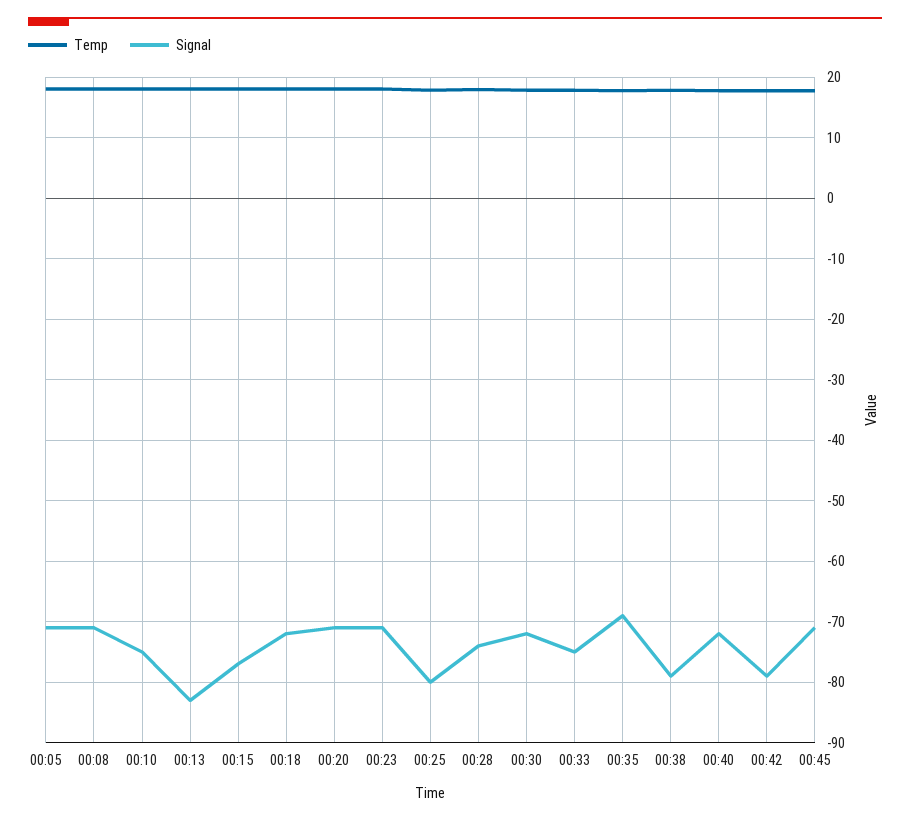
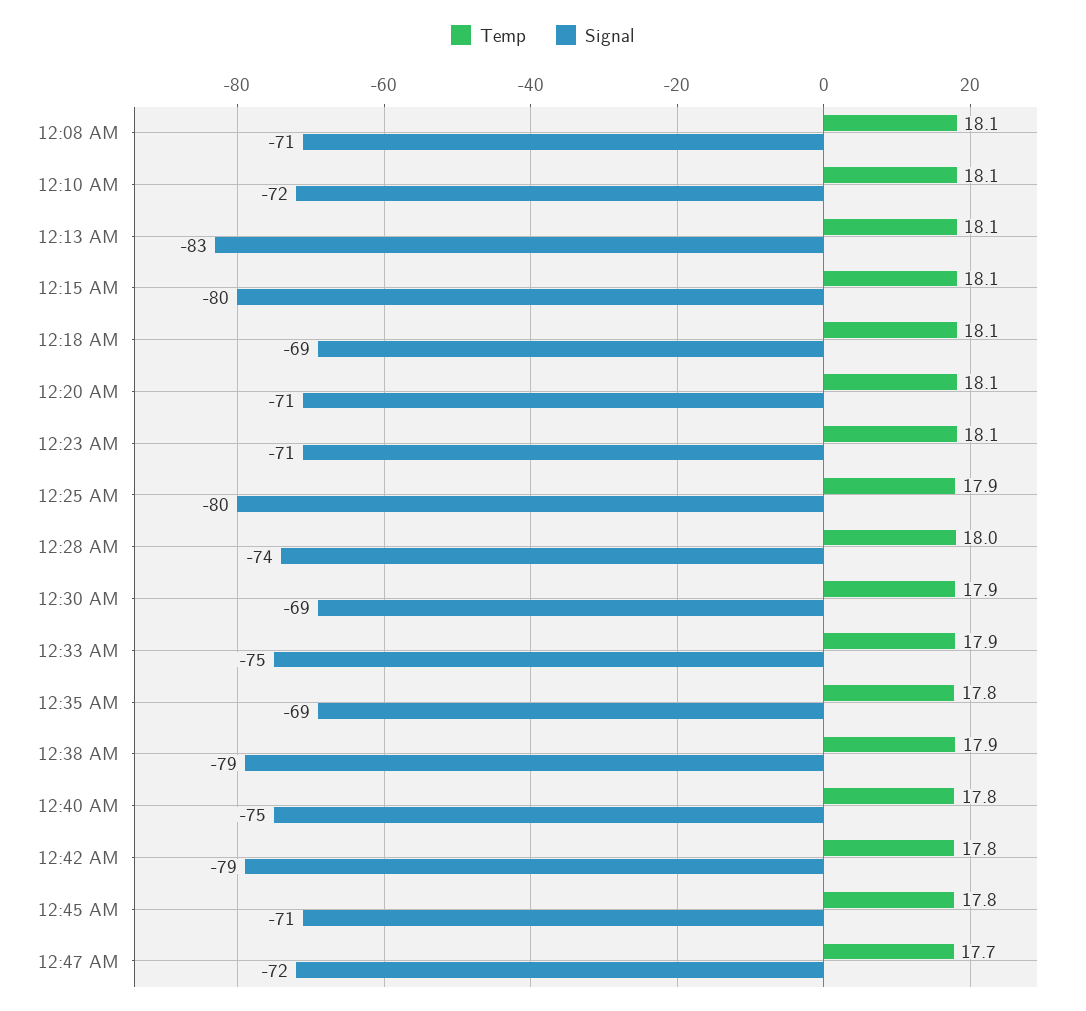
Temp, 00:05: 18 -> none
Signal, 00:05: -71 -> none
Signal, 00:10: -75 -> -72
Signal, 00:15: -77 -> -80
Signal, 00:18: -72 -> -69
Signal, 00:30: -72 -> -69
Signal, 00:40: -72 -> -75
Temp, 12:47 AM: none -> 17.7
Signal, 12:47 AM: none -> -72

